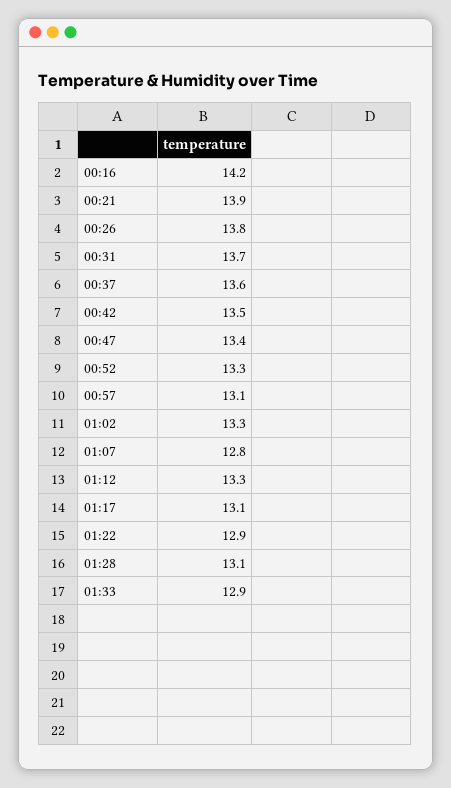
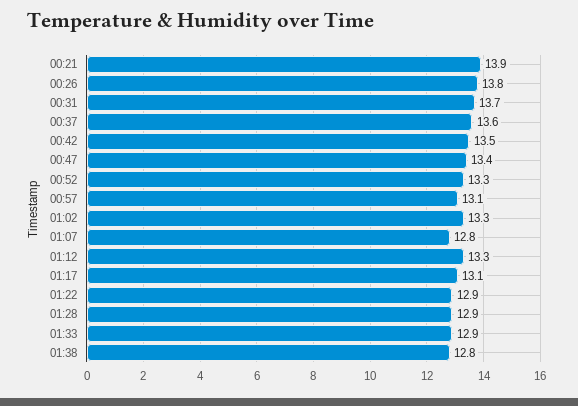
00:16: 14.2 -> none
01:28: 13.1 -> 12.9
01:38: none -> 12.8

